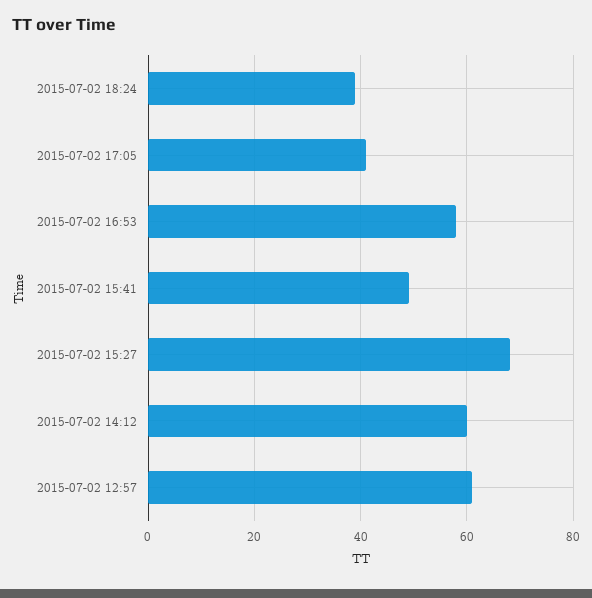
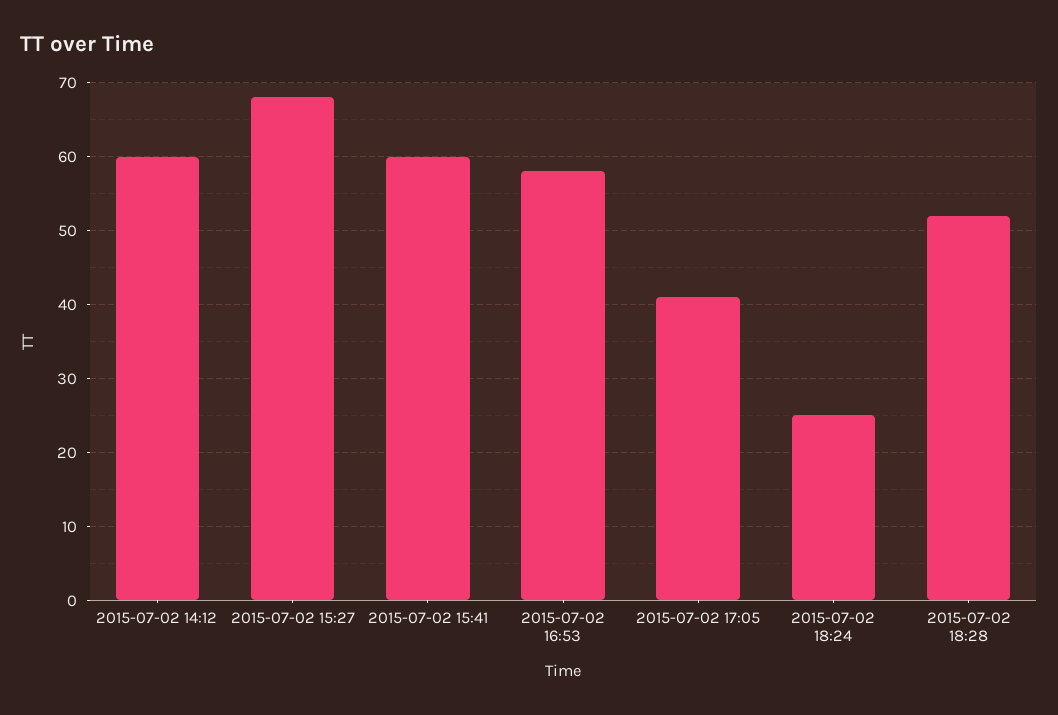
2015-07-02 18:24: 40 -> 25
2015-07-02 15:41: 50 -> 60
2015-07-02 12:57: 60 -> none
2015-07-02 18:28: none -> 52

